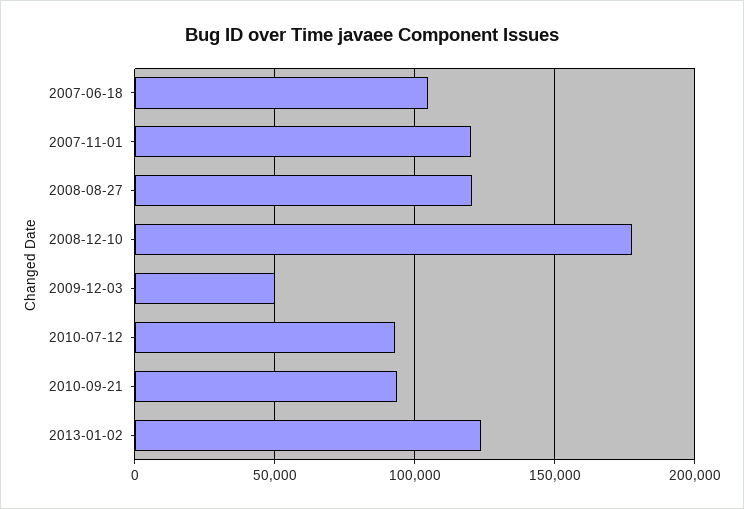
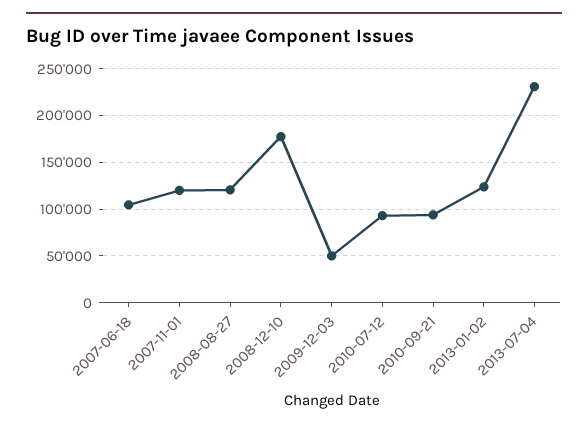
2013-07-04: none -> 230000

